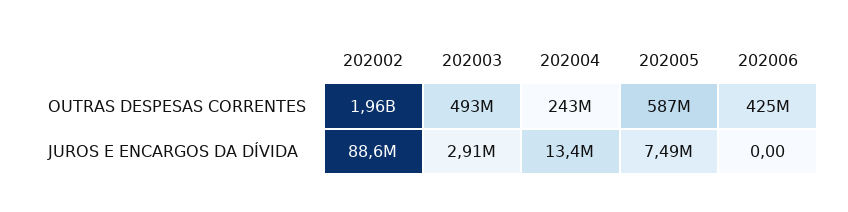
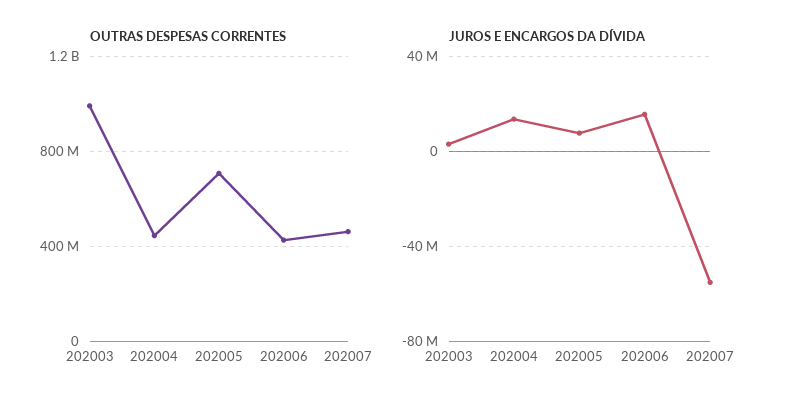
OUTRAS DESPESAS CORRENTES, 202002: 1960000000 -> none
OUTRAS DESPESAS CORRENTES, 202003: 493000000 -> 1000000000
OUTRAS DESPESAS CORRENTES, 202004: 243000000 -> 450000000
OUTRAS DESPESAS CORRENTES, 202005: 587000000 -> 700000000
JUROS E ENCARGOS DA DÍVIDA, 202002: 88600000 -> none
JUROS E ENCARGOS DA DÍVIDA, 202006: 0 -> 15000000
OUTRAS DESPESAS CORRENTES, 202007: none -> 450000000
JUROS E ENCARGOS DA DÍVIDA, 202007: none -> -55000000

